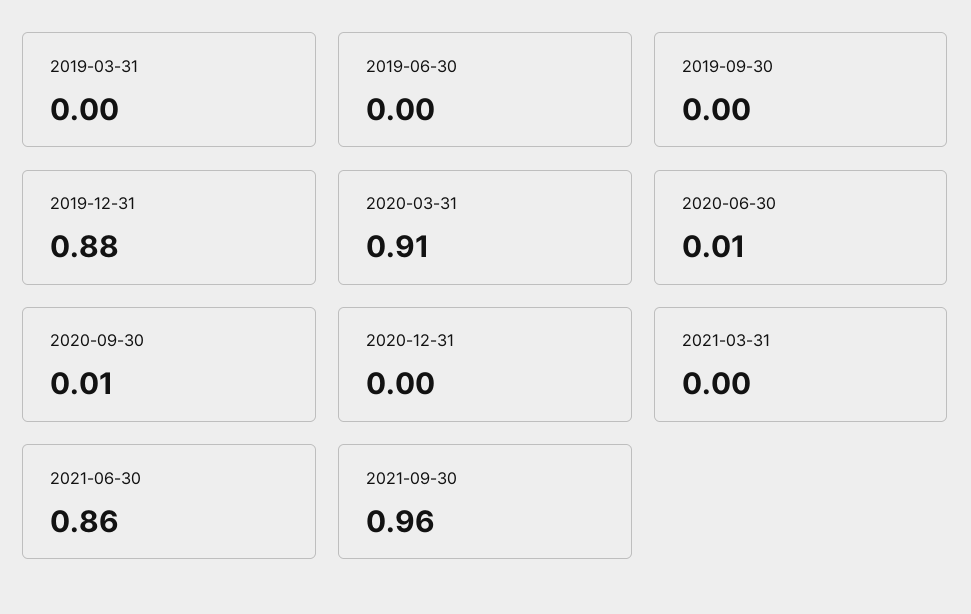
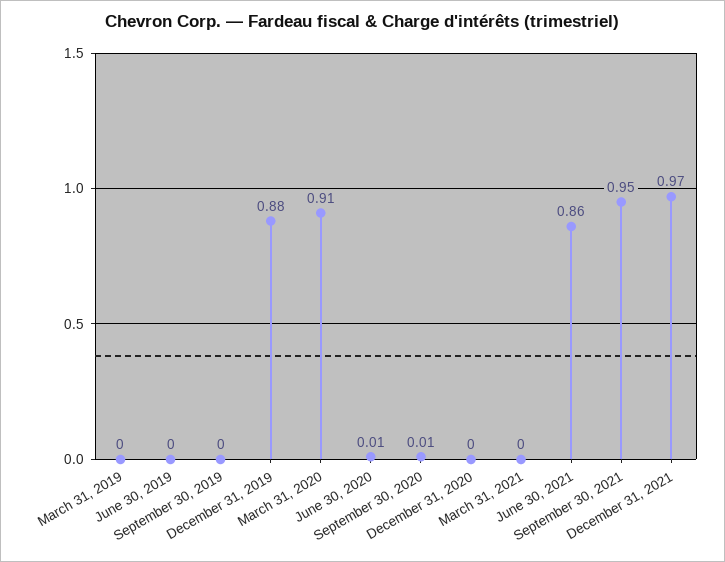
2021-09-30: 0.96 -> 0.95
December 31, 2021: none -> 0.97

